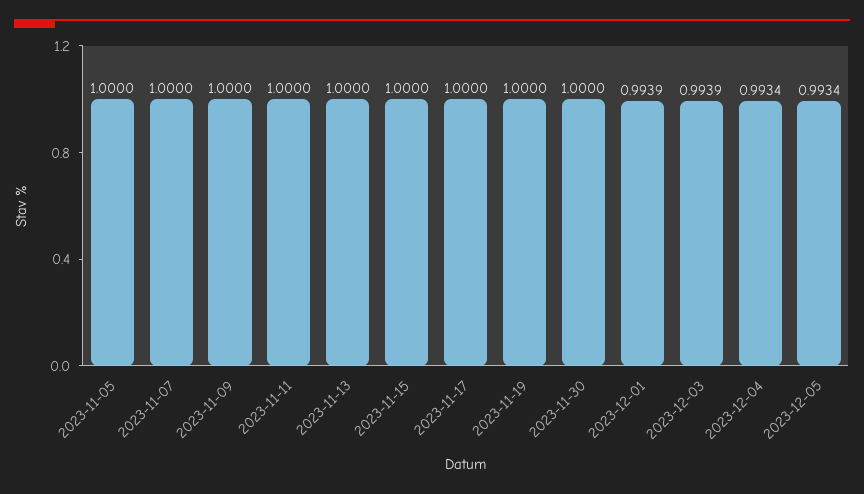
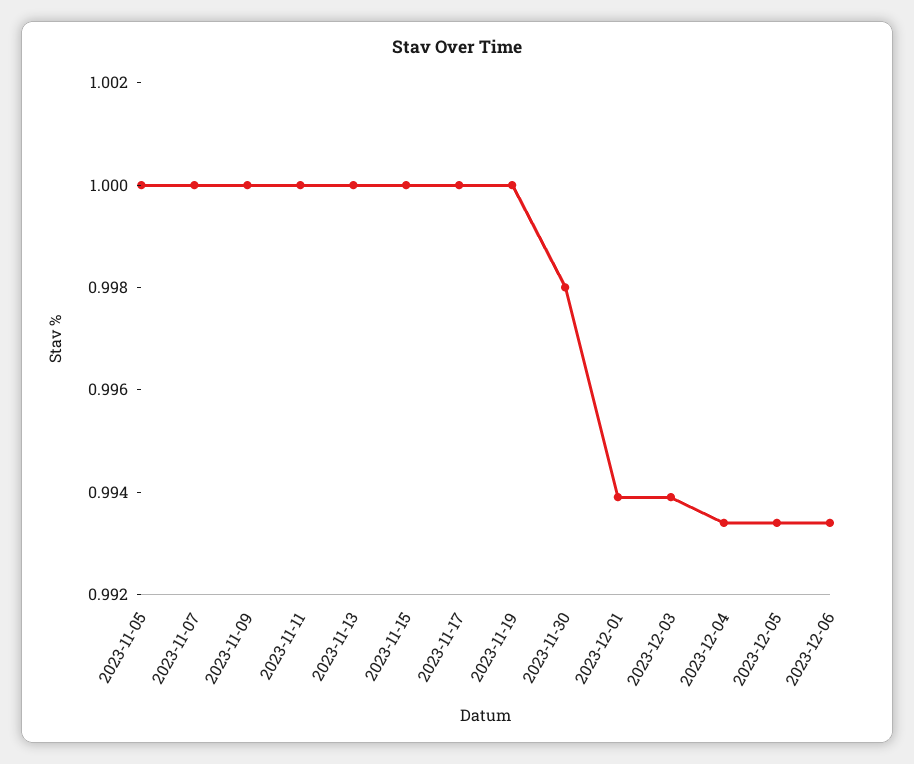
2023-11-30: 1 -> 0.998
2023-12-06: none -> 0.9935

